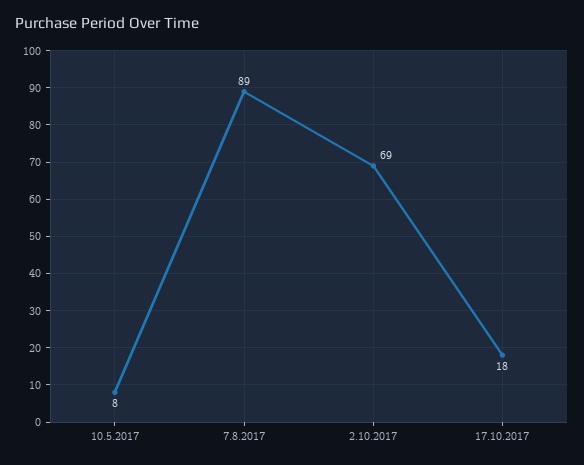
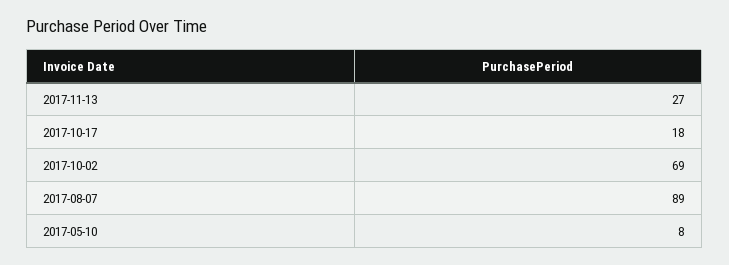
2017-11-13: none -> 27

